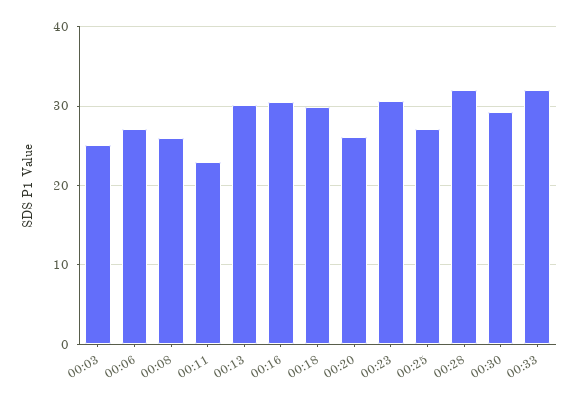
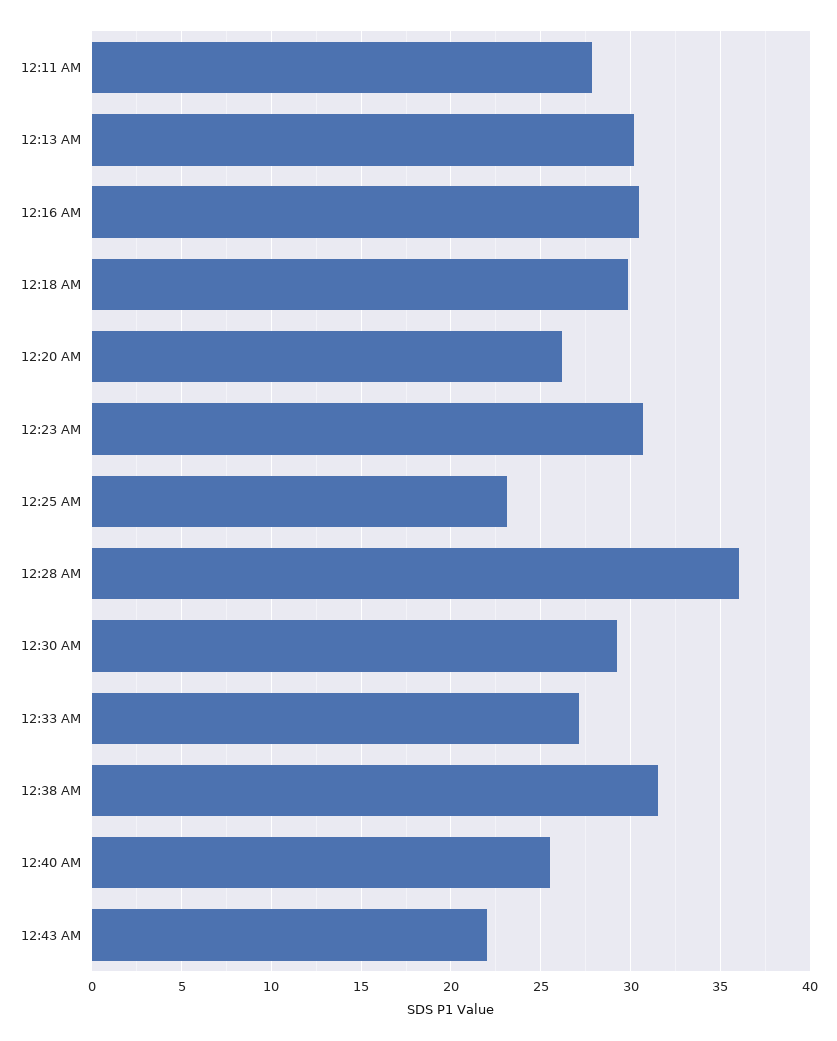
00:03: 25 -> none
00:06: 27 -> none
00:08: 26 -> none
00:11: 23 -> 28
00:25: 27 -> 23
00:28: 32 -> 36
00:33: 32 -> 27
12:38 AM: none -> 31.5
12:40 AM: none -> 25.5
12:43 AM: none -> 22

